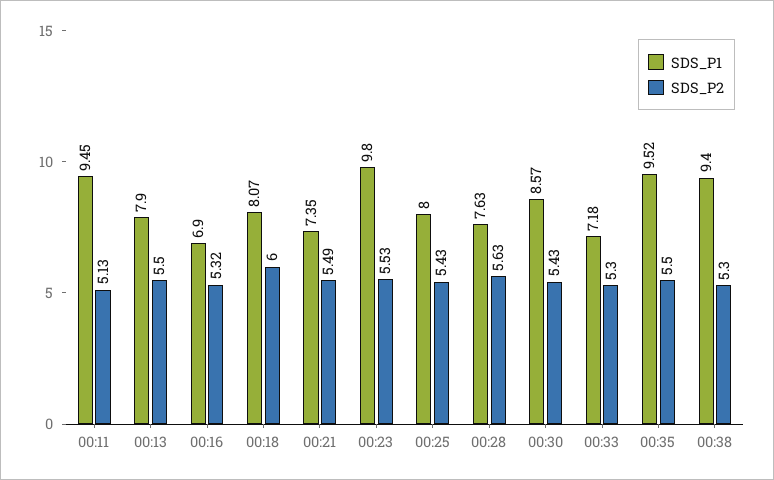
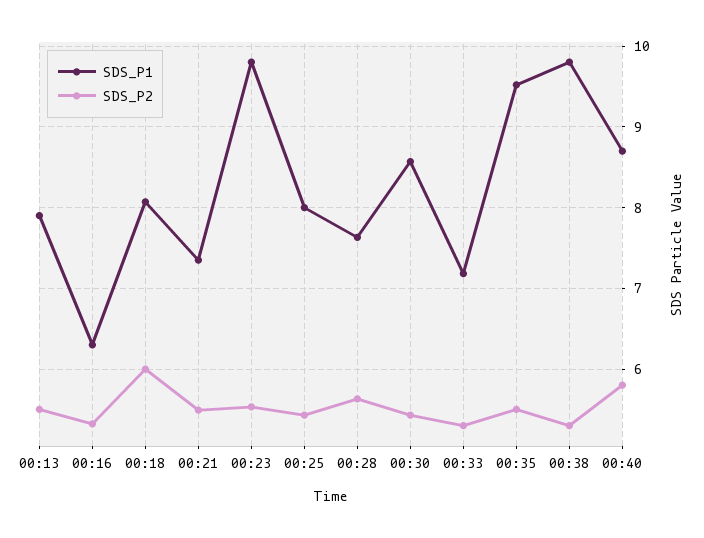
SDS_P1, 00:11: 9.45 -> none
SDS_P2, 00:11: 5.13 -> none
SDS_P1, 00:16: 6.9 -> 6.3
SDS_P1, 00:38: 9.4 -> 9.8
SDS_P1, 00:40: none -> 8.7
SDS_P2, 00:40: none -> 5.8

